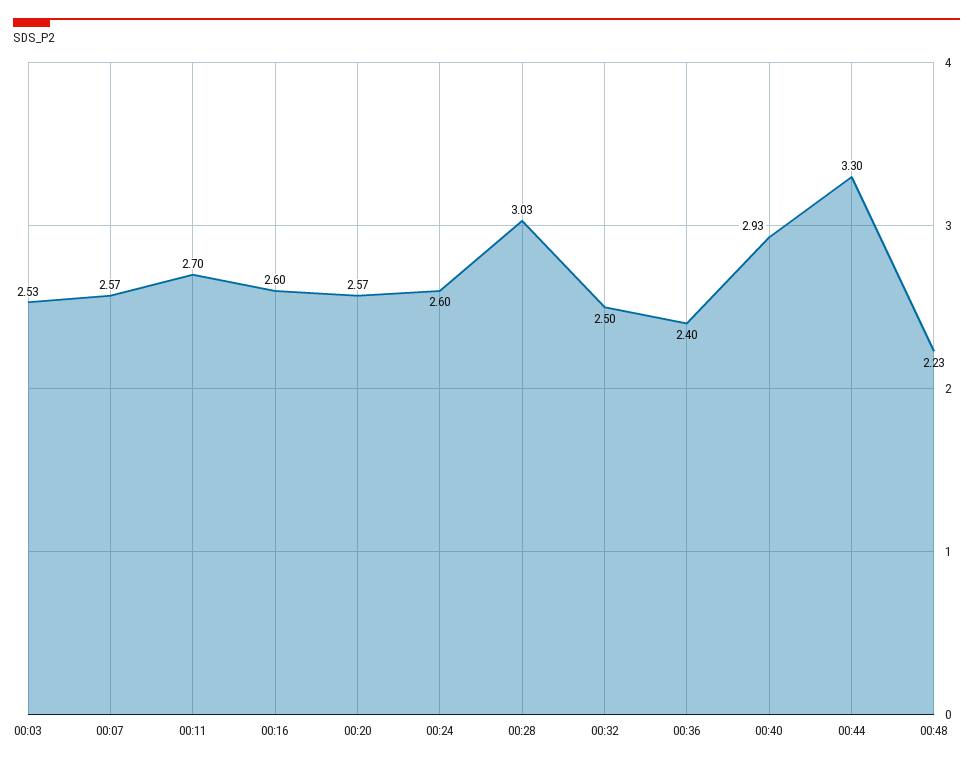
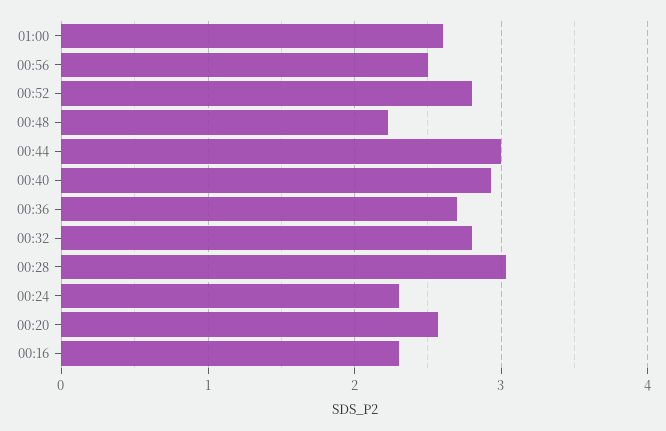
00:03: 2.53 -> none
00:07: 2.57 -> none
00:11: 2.7 -> none
00:16: 2.6 -> 2.3
00:24: 2.6 -> 2.3
00:32: 2.5 -> 2.8
00:36: 2.4 -> 2.7
00:44: 3.3 -> 3
01:00: none -> 2.6
00:56: none -> 2.5
00:52: none -> 2.8

